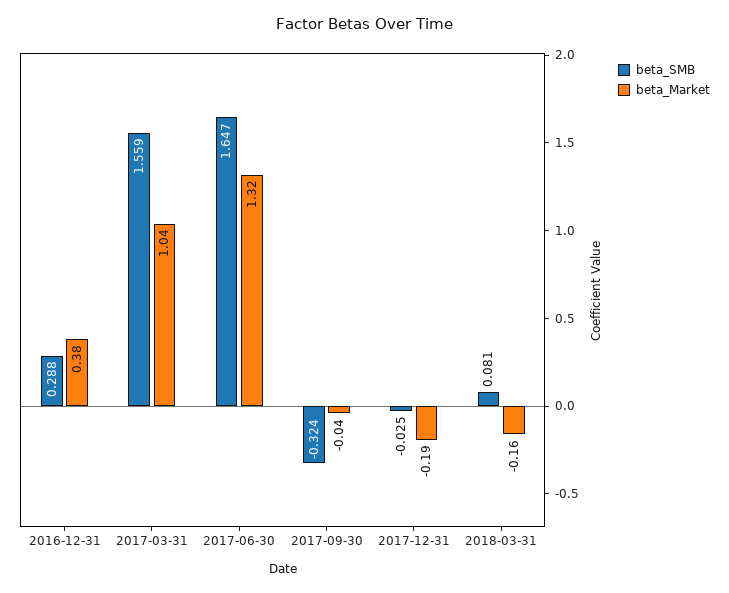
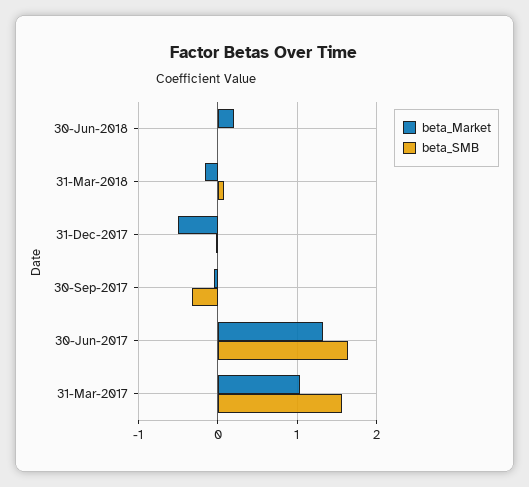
beta_SMB, 2016-12-31: 0.288 -> none
beta_Market, 2016-12-31: 0.38 -> none
beta_Market, 2017-12-31: -0.19 -> -0.5
beta_Market, 30-Jun-2018: none -> 0.2
beta_SMB, 30-Jun-2018: none -> 0

